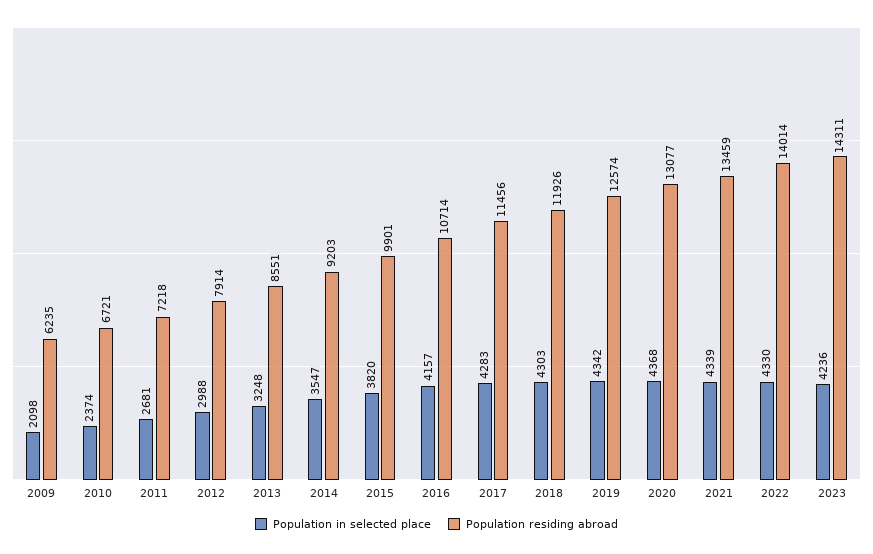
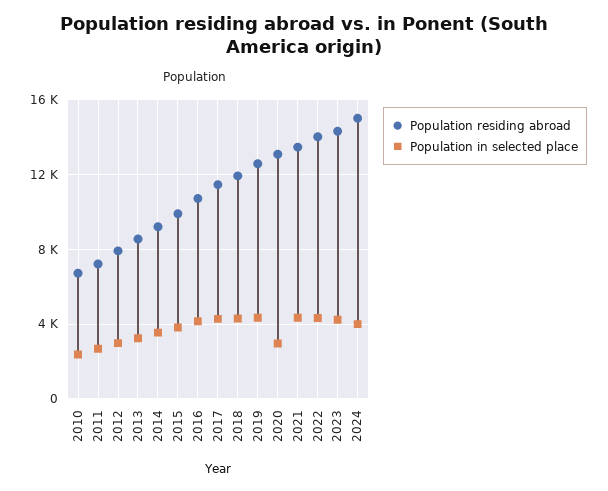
Population in selected place, 2009: 2098 -> none
Population residing abroad, 2009: 6235 -> none
Population in selected place, 2020: 4368 -> 3000
Population residing abroad, 2024: none -> 15000
Population in selected place, 2024: none -> 4000

